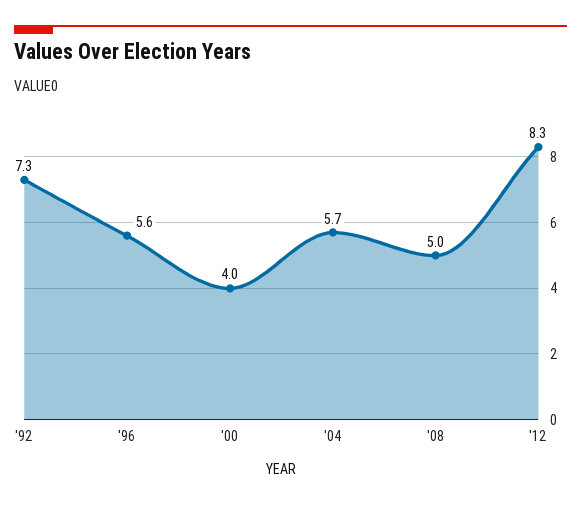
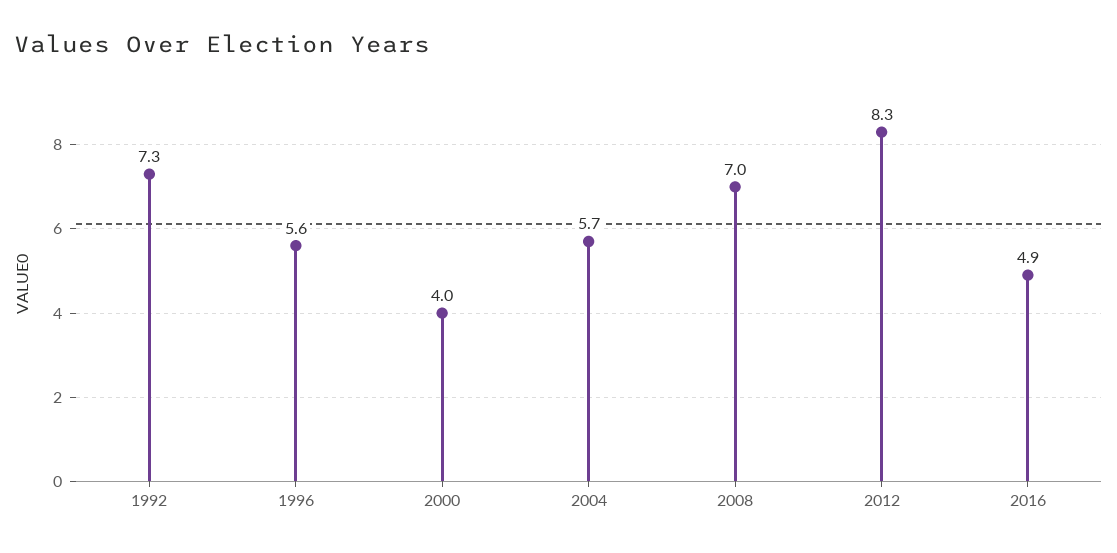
'08: 5 -> 7
2016: none -> 4.9

